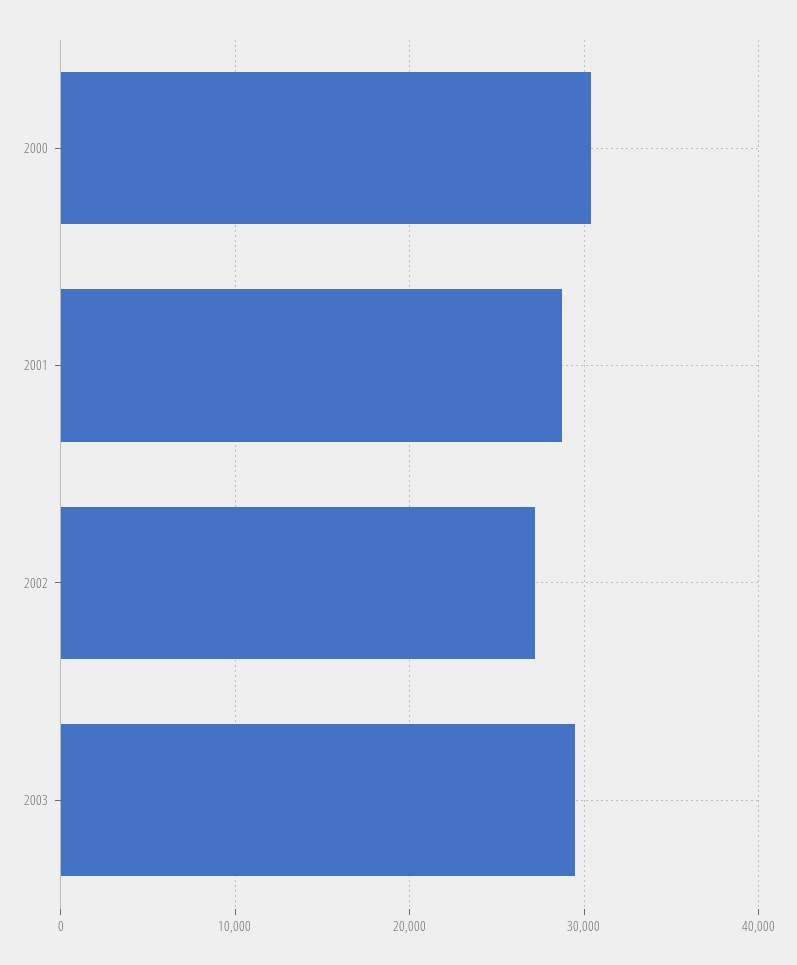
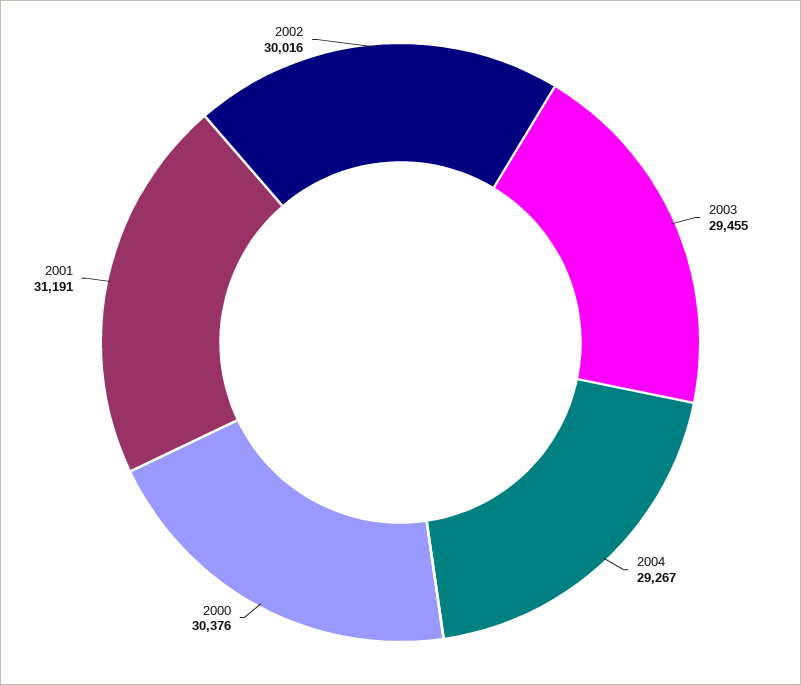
2001: 29000 -> 31191
2002: 27000 -> 30016
2004: none -> 29267

